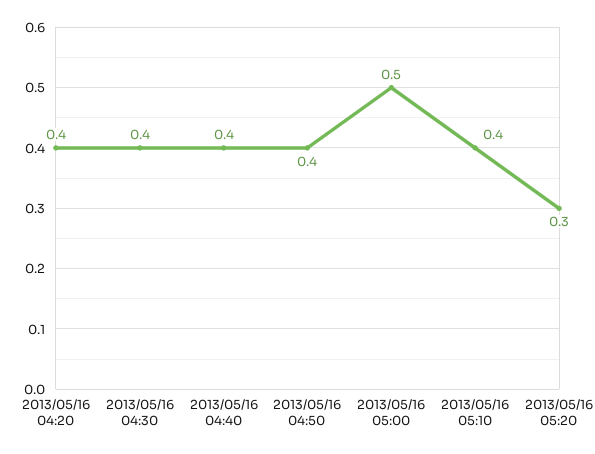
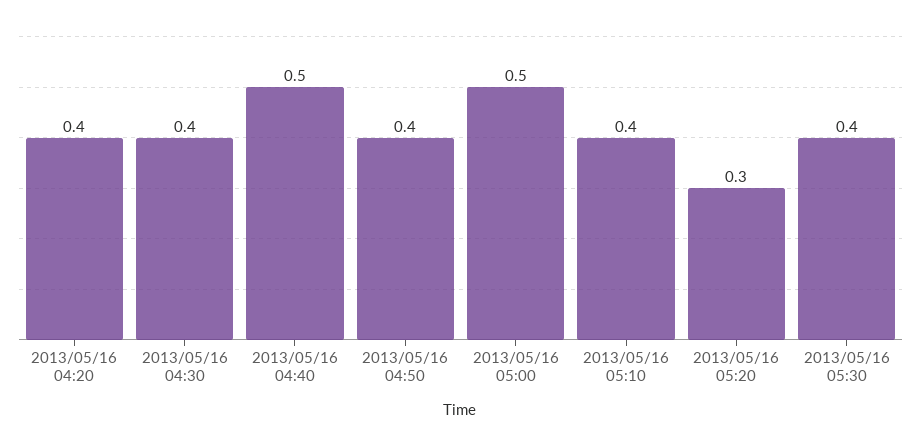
2013/05/16 04:40: 0.4 -> 0.5
2013/05/16 05:30: none -> 0.4

